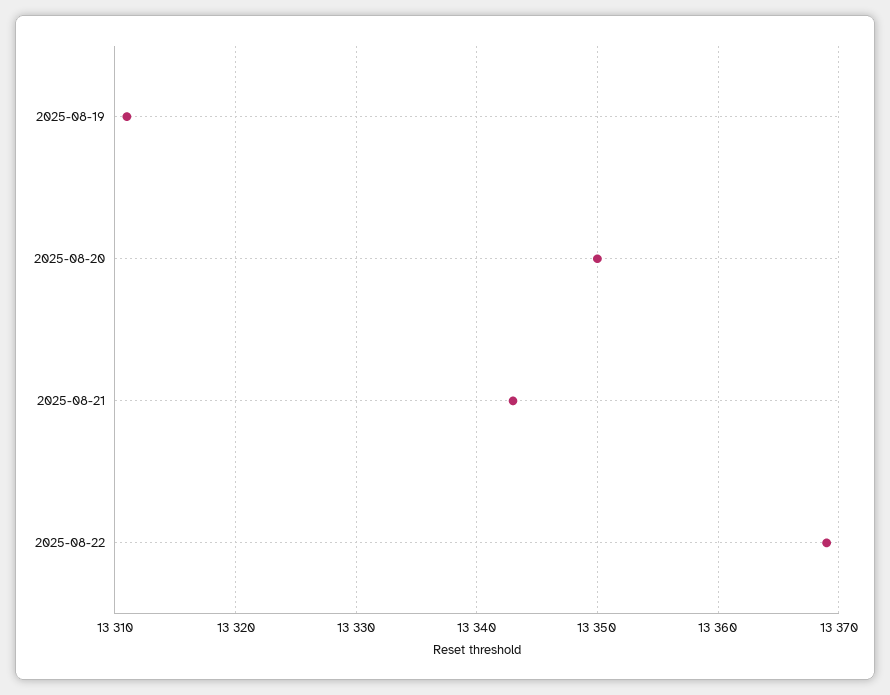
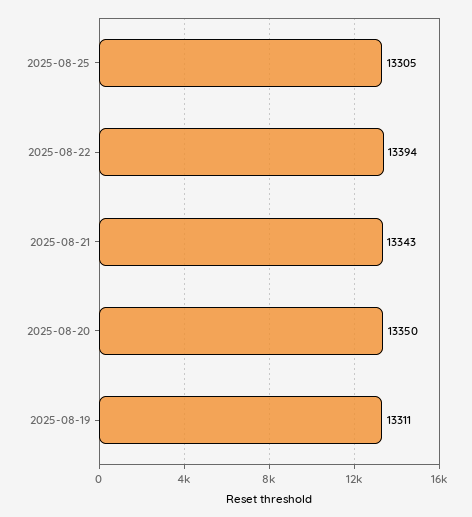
2025-08-22: 13369 -> 13394
2025-08-25: none -> 13305

